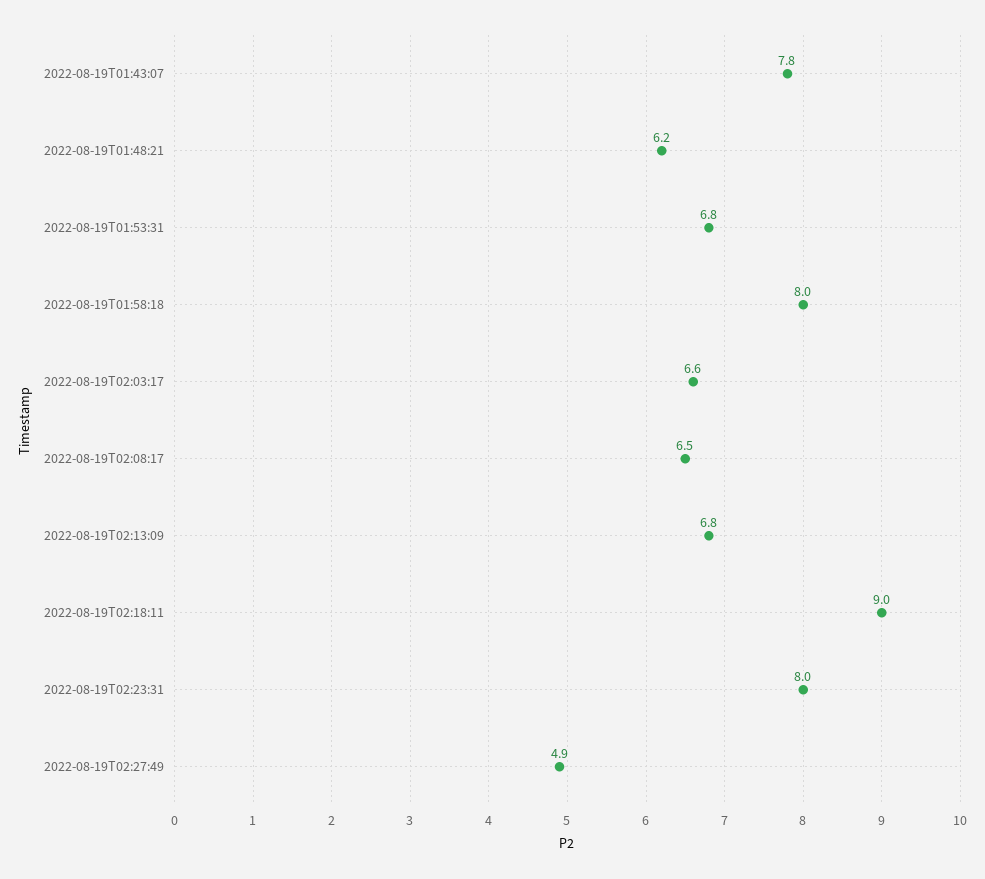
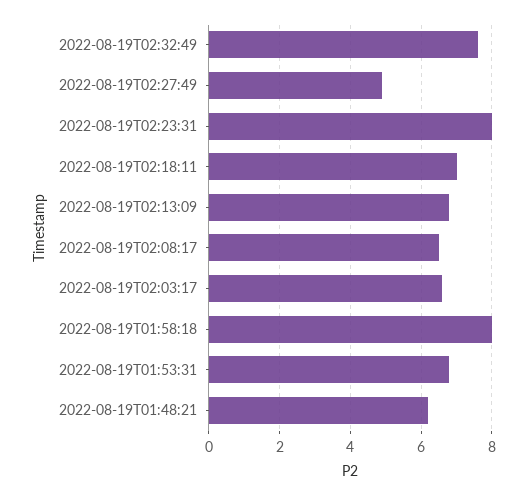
2022-08-19T01:43:07: 7.8 -> none
2022-08-19T02:18:11: 9 -> 7
2022-08-19T02:32:49: none -> 7.5

